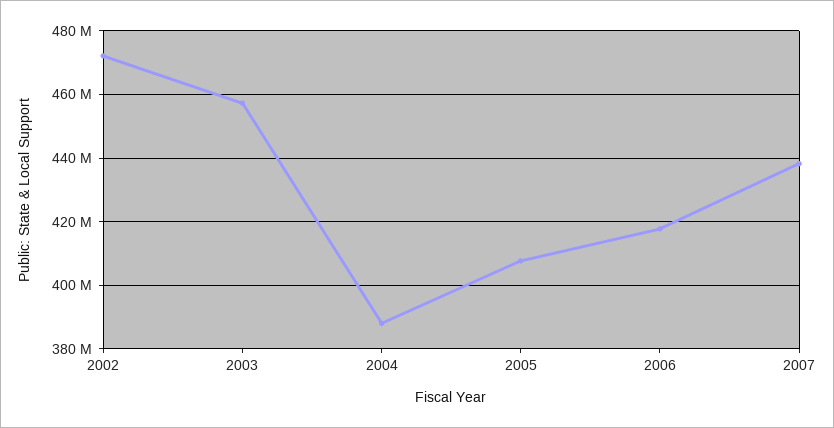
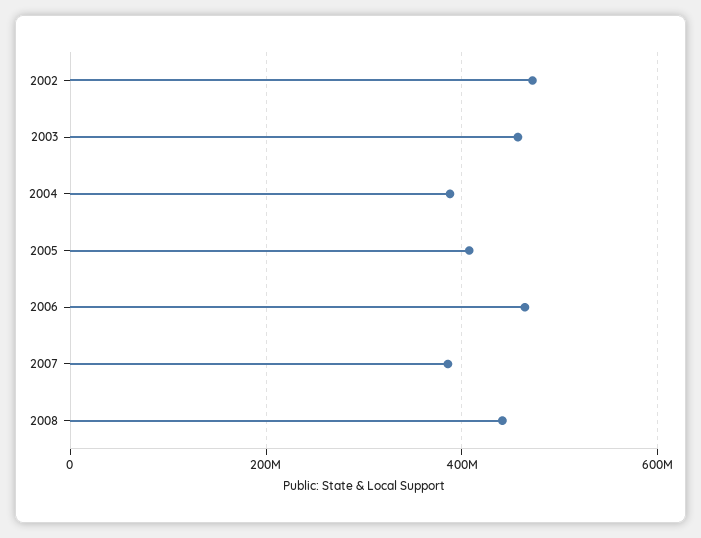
2006: 418000000 -> 460000000
2007: 438000000 -> 380000000
2008: none -> 440000000

